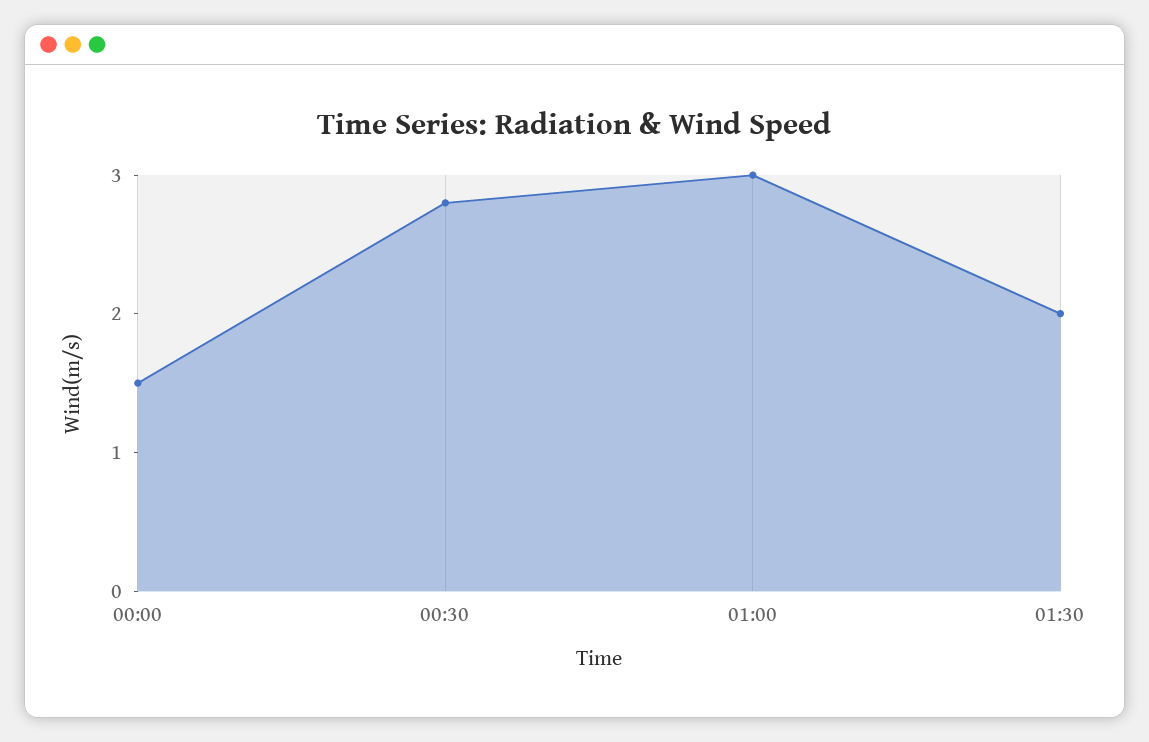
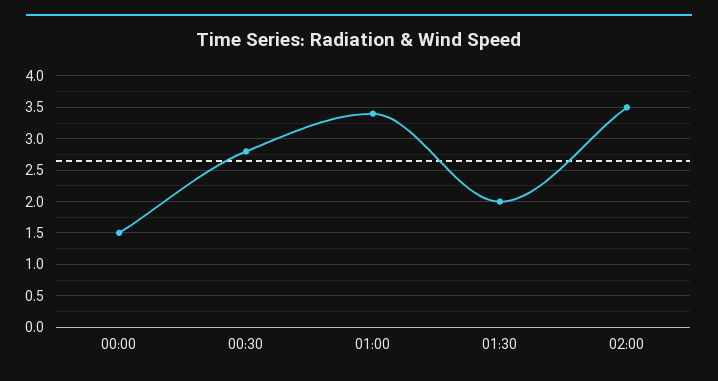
01:00: 3 -> 3.4
02:00: none -> 3.5

